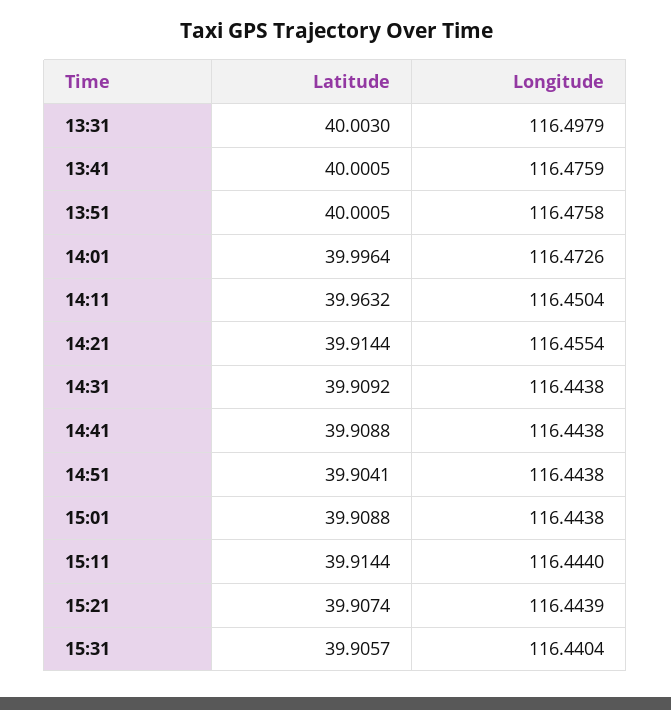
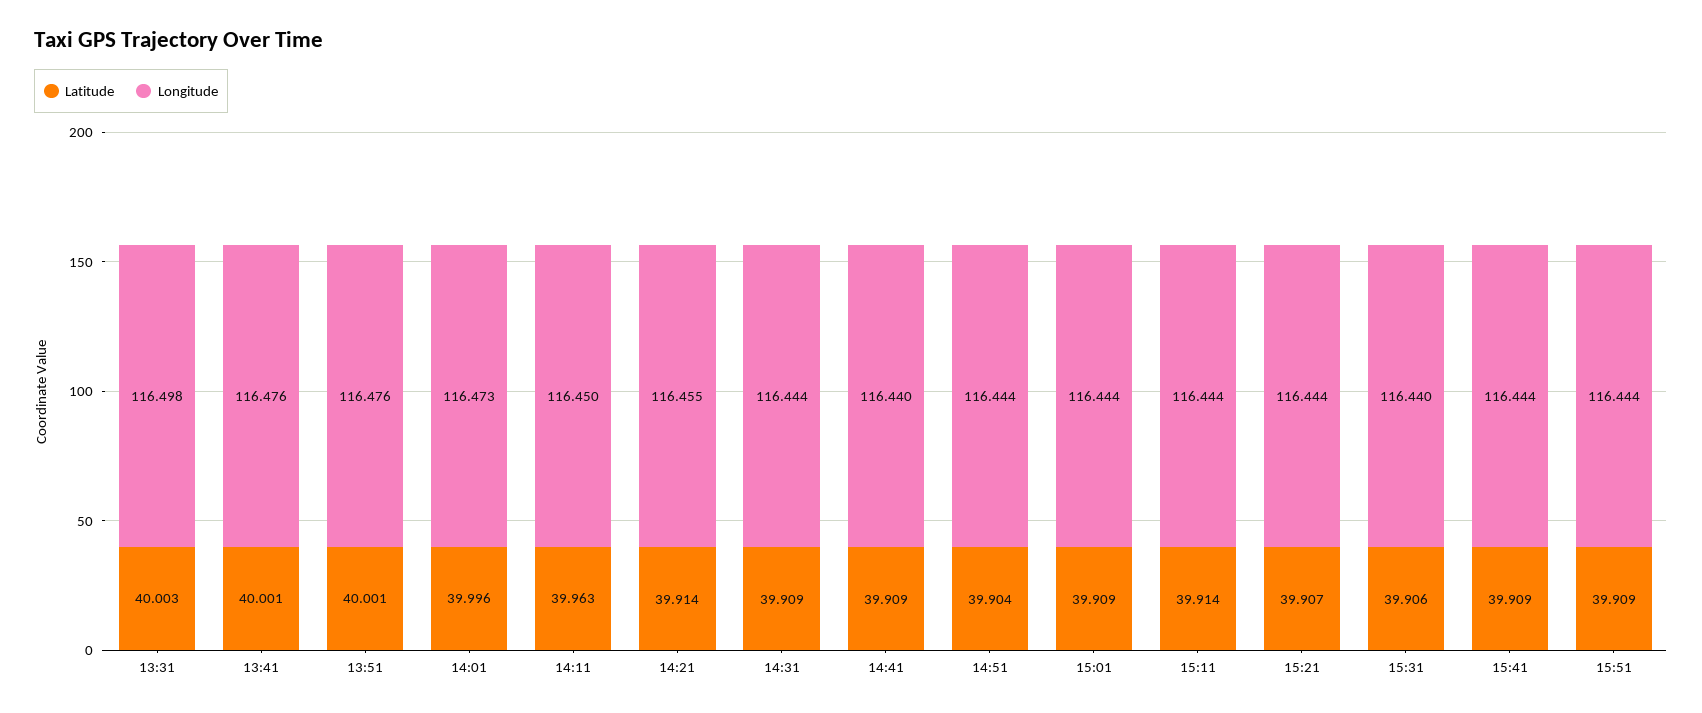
Longitude, 14:41: 116.4438 -> 116.44
Latitude, 15:41: none -> 39.909
Longitude, 15:41: none -> 116.444
Latitude, 15:51: none -> 39.909
Longitude, 15:51: none -> 116.444

